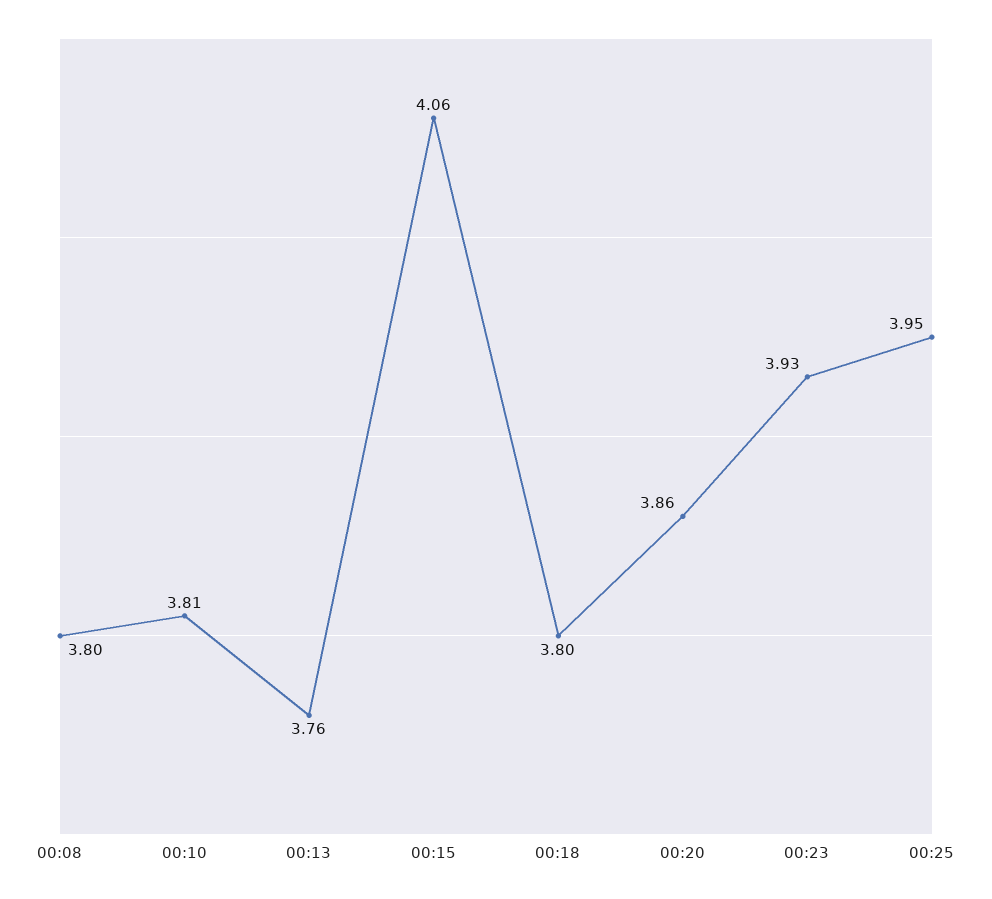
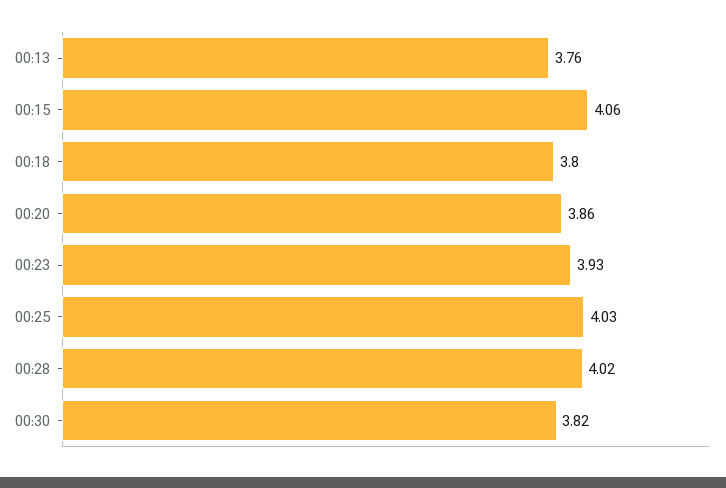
00:08: 3.8 -> none
00:10: 3.81 -> none
00:25: 3.95 -> 4.03
00:28: none -> 4.02
00:30: none -> 3.82

